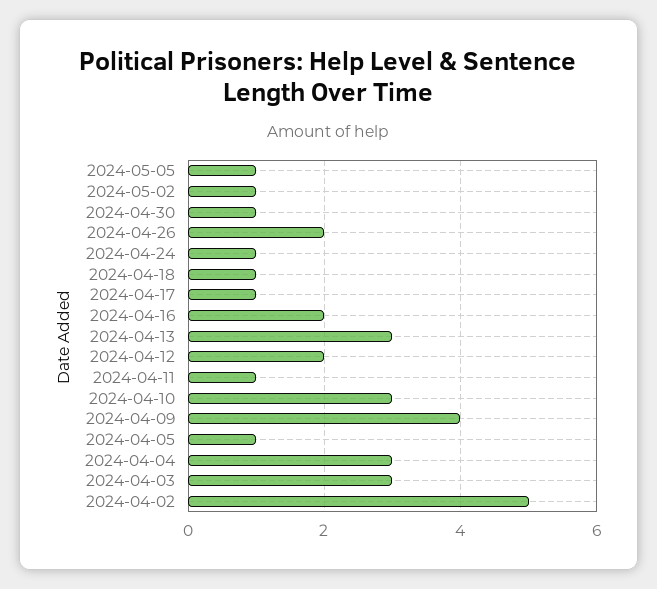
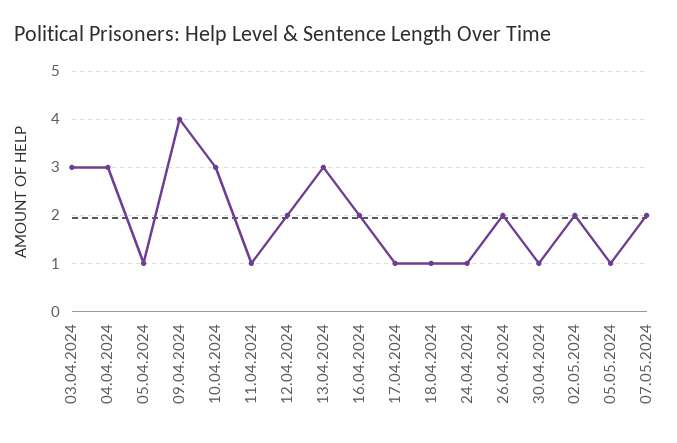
2024-05-02: 1 -> 2
2024-04-02: 5 -> none
07.05.2024: none -> 2

